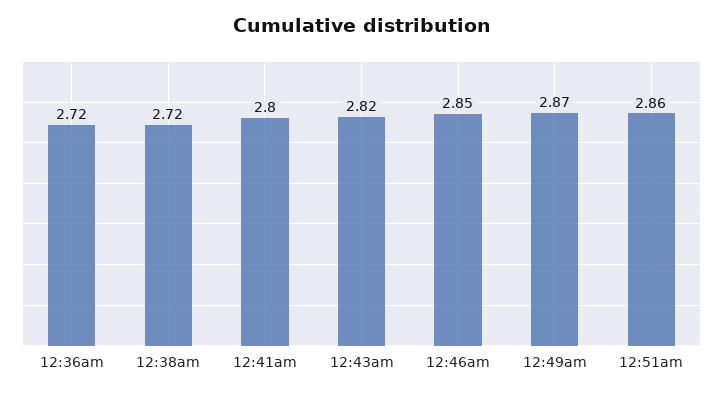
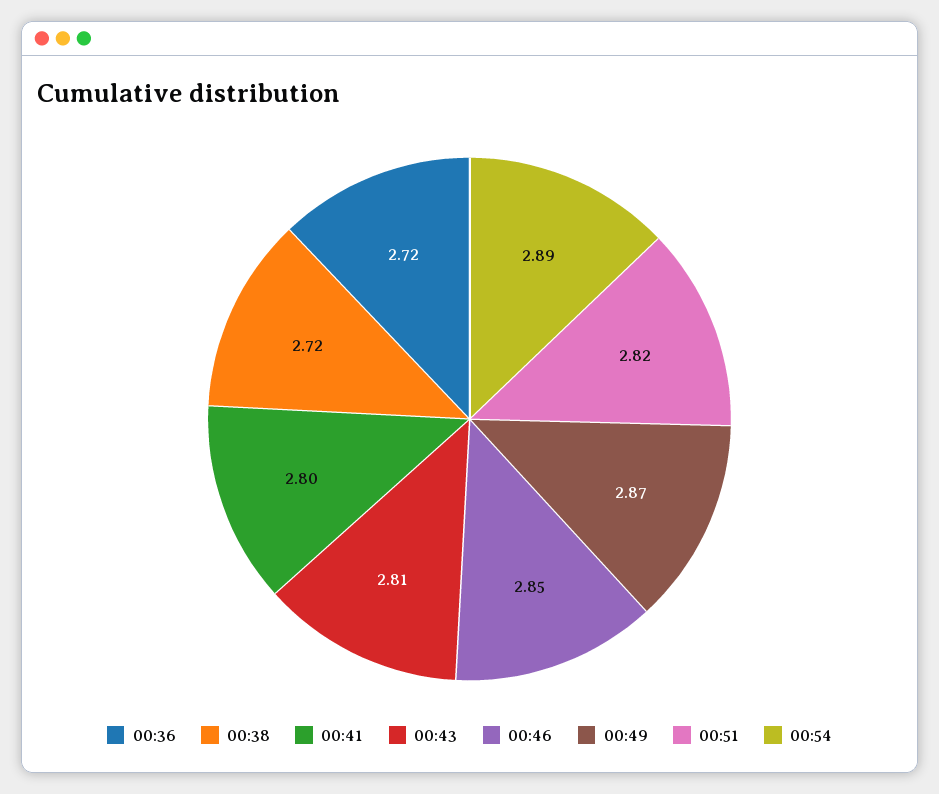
12:43am: 2.82 -> 2.81
12:51am: 2.86 -> 2.82
00:54: none -> 2.89

